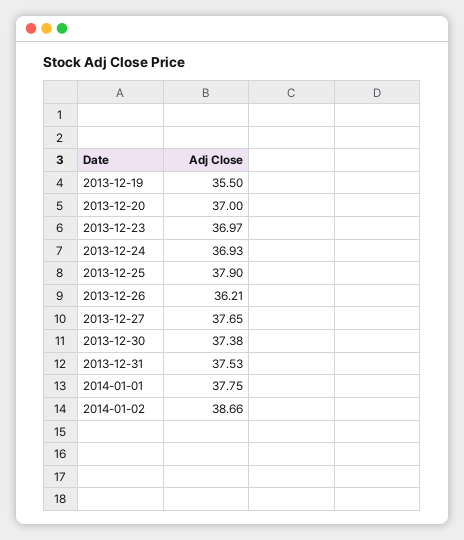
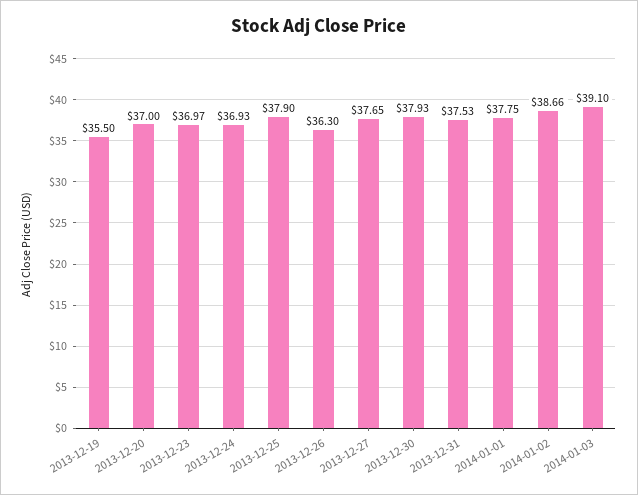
2013-12-26: 36.21 -> 36.3
2013-12-30: 37.38 -> 37.93
2014-01-03: none -> 39.1

